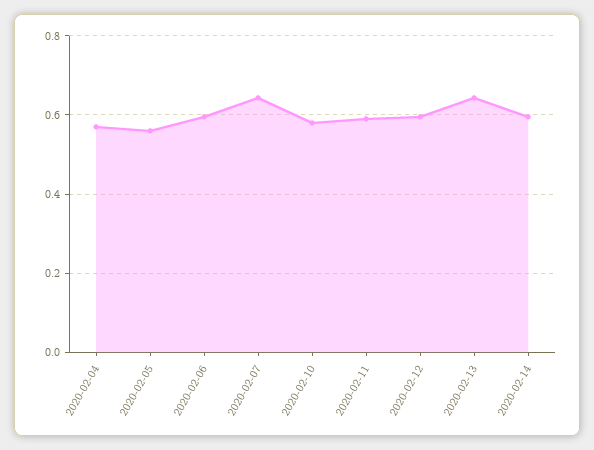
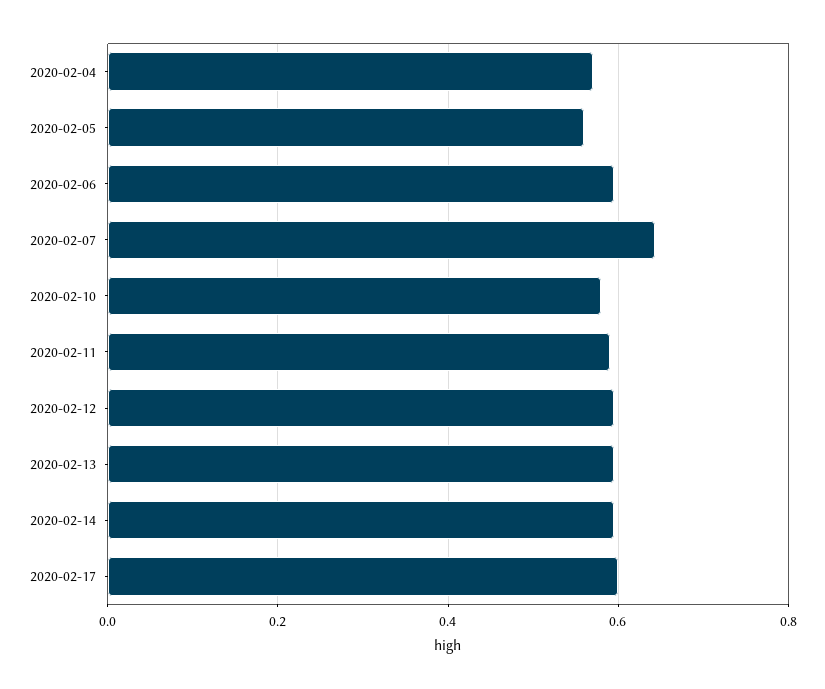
2020-02-13: 0.64 -> 0.6
2020-02-17: none -> 0.6

